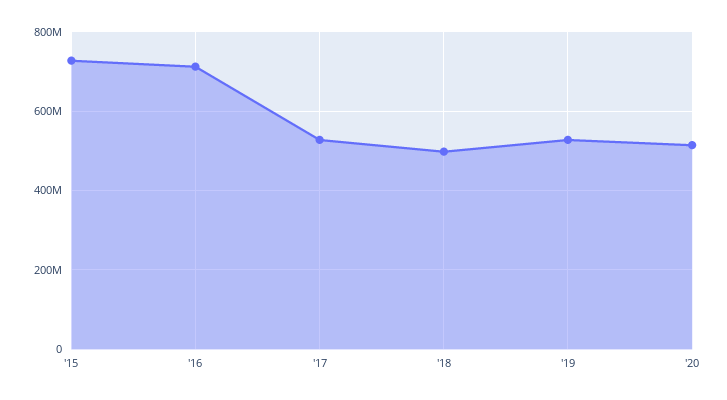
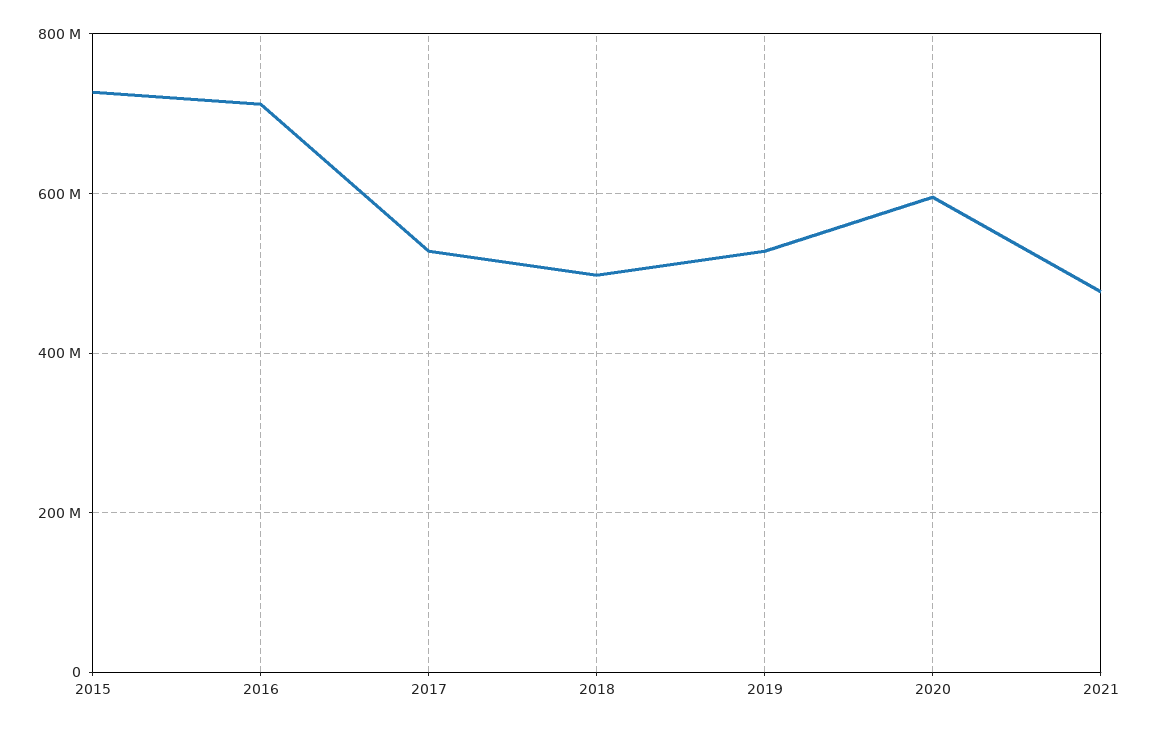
'20: 520000000 -> 600000000
2021: none -> 480000000

